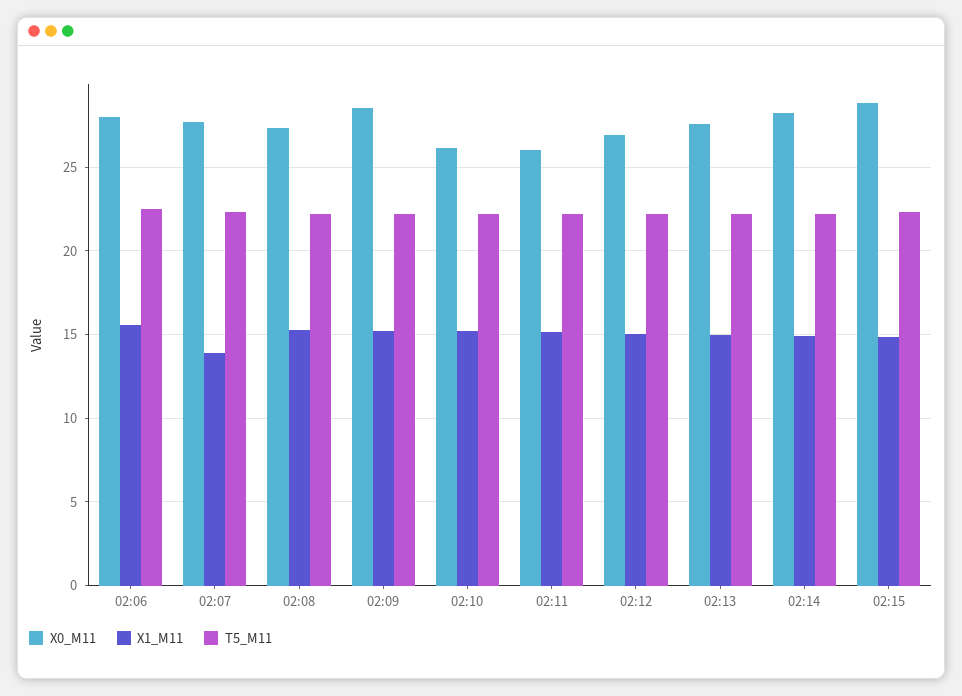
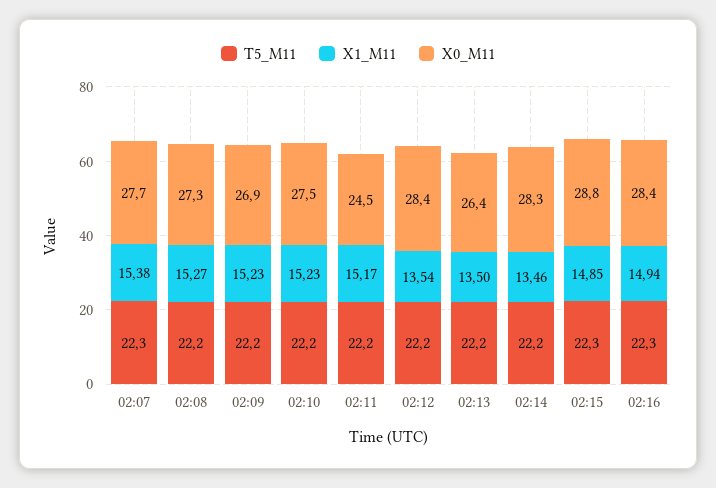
X0_M11, 02:06: 28 -> none
X1_M11, 02:06: 15.5 -> none
T5_M11, 02:06: 22.5 -> none
X1_M11, 02:07: 14 -> 15.38
X0_M11, 02:09: 28.5 -> 26.9
X0_M11, 02:10: 26 -> 27.5
X0_M11, 02:11: 26 -> 24.5
X0_M11, 02:12: 27 -> 28.4
X1_M11, 02:12: 15 -> 13.54
X0_M11, 02:13: 27.5 -> 26.4
X1_M11, 02:13: 15 -> 13.5
X1_M11, 02:14: 15 -> 13.46
T5_M11, 02:16: none -> 22.3
X1_M11, 02:16: none -> 14.94
X0_M11, 02:16: none -> 28.4

